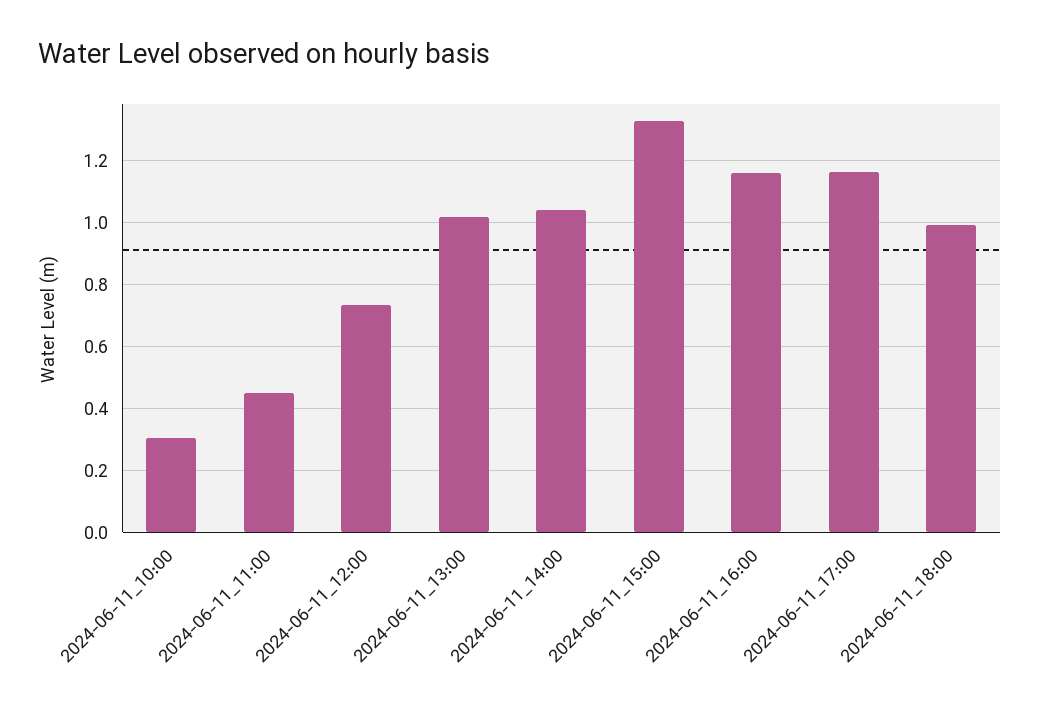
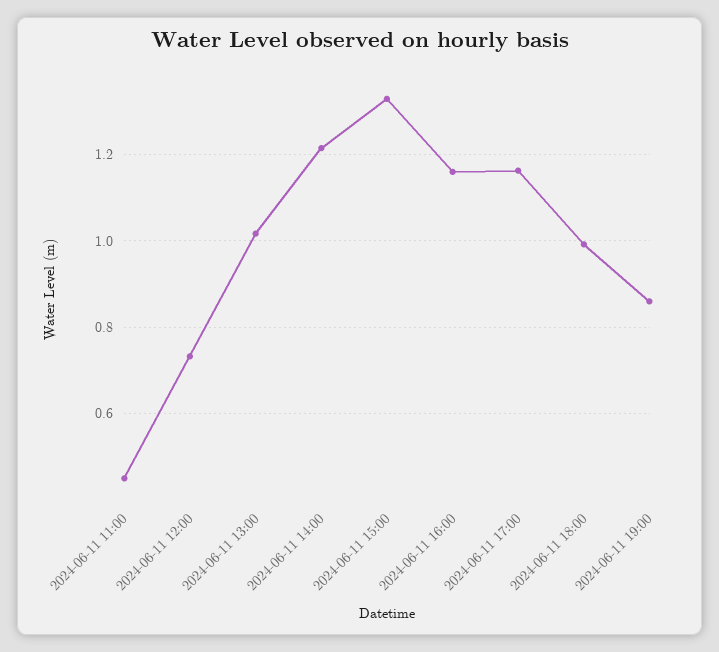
2024-06-11_10:00: 0.3 -> none
2024-06-11_14:00: 1.04 -> 1.22
2024-06-11 19:00: none -> 0.86

